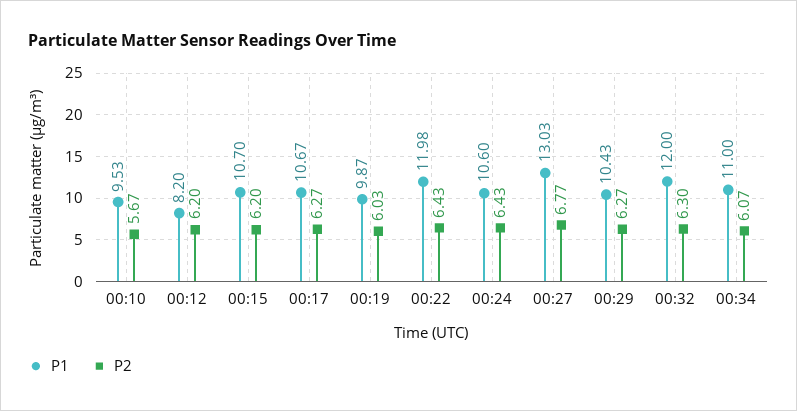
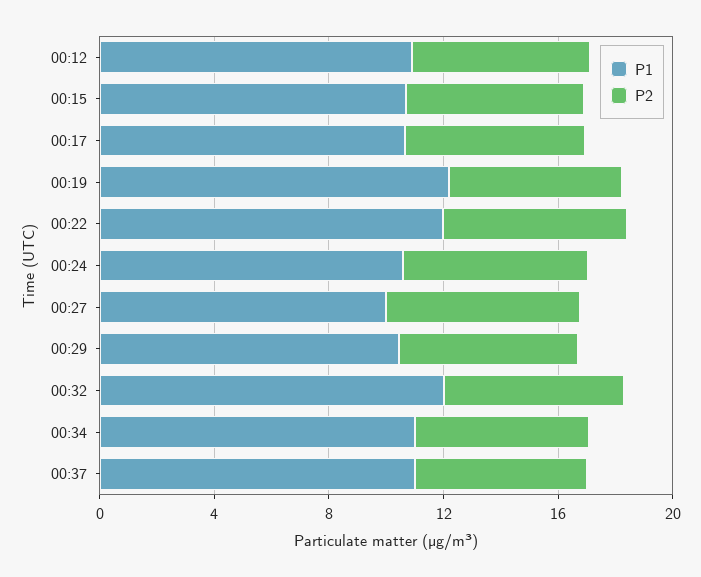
P1, 00:10: 9.53 -> none
P2, 00:10: 5.67 -> none
P1, 00:12: 8.2 -> 11
P1, 00:19: 9.87 -> 12
P1, 00:27: 13.03 -> 10
P1, 00:37: none -> 11
P2, 00:37: none -> 6

